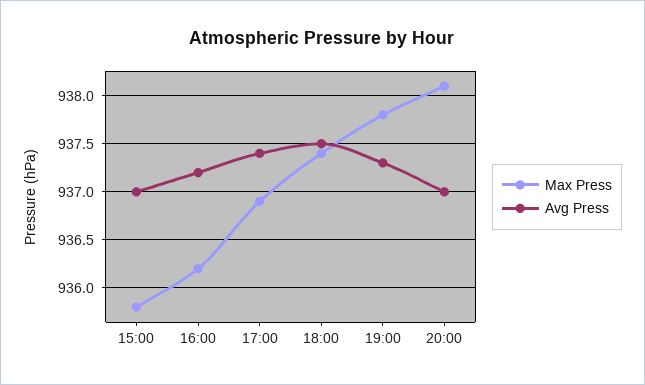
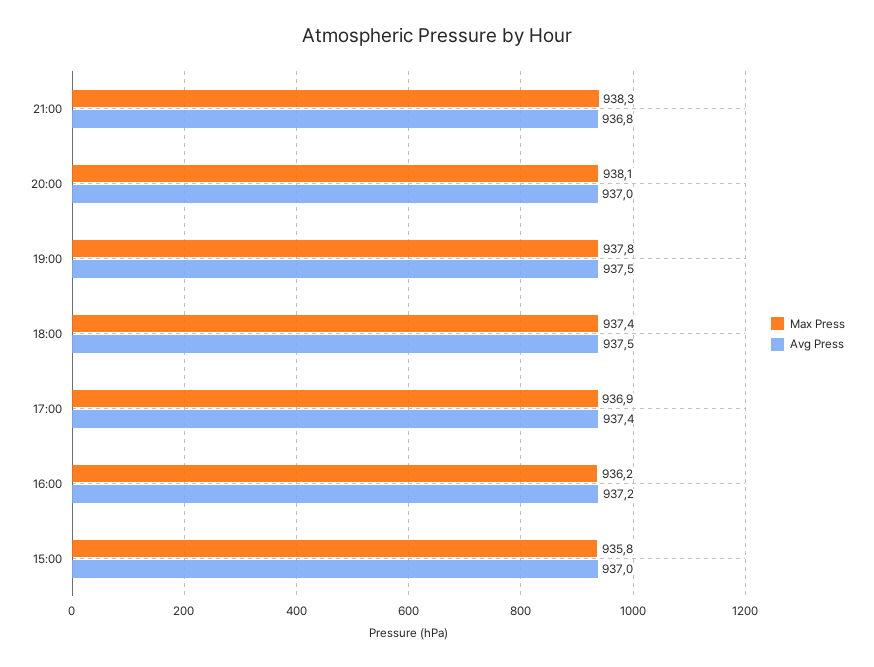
Avg Press, 19:00: 937.3 -> 937.5
Max Press, 21:00: none -> 938.3
Avg Press, 21:00: none -> 936.8

